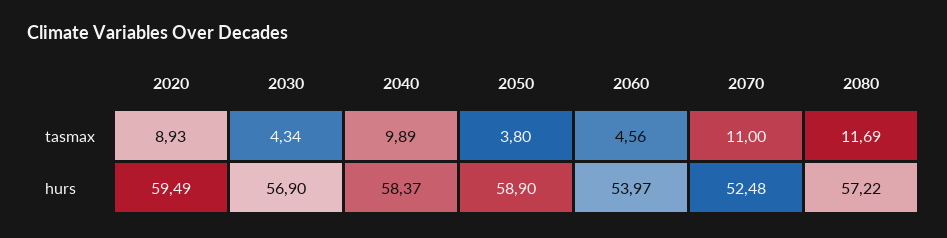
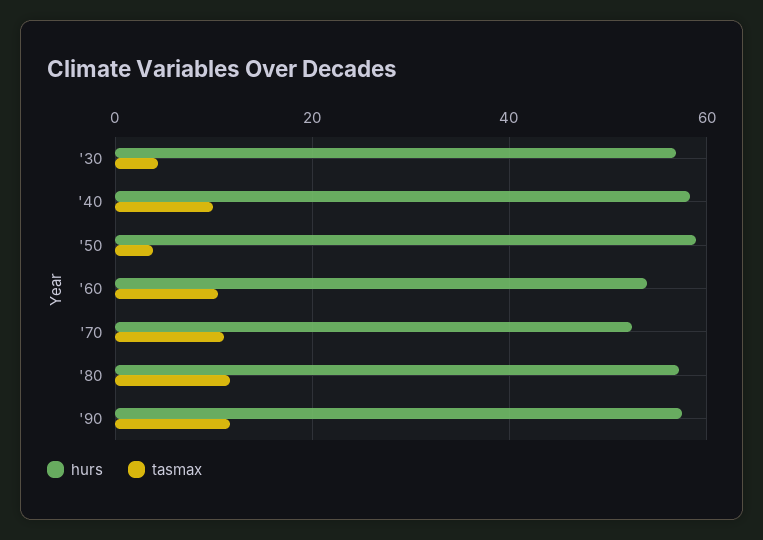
tasmax, 2020: 8.93 -> none
tasmax, 2060: 4.56 -> 10
hurs, 2020: 59.49 -> none
hurs, '90: none -> 58
tasmax, '90: none -> 12

